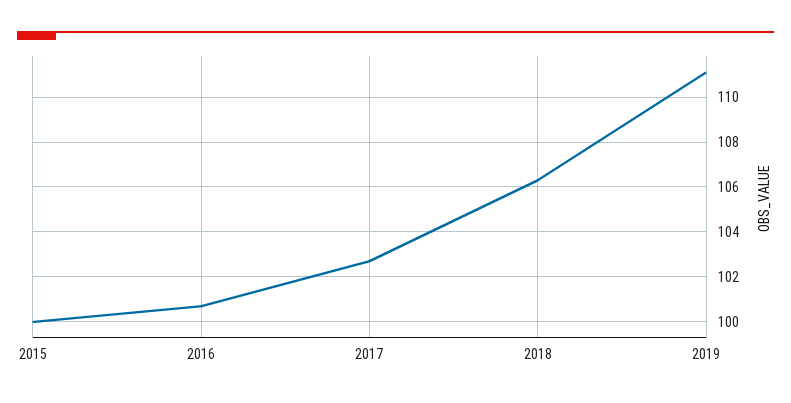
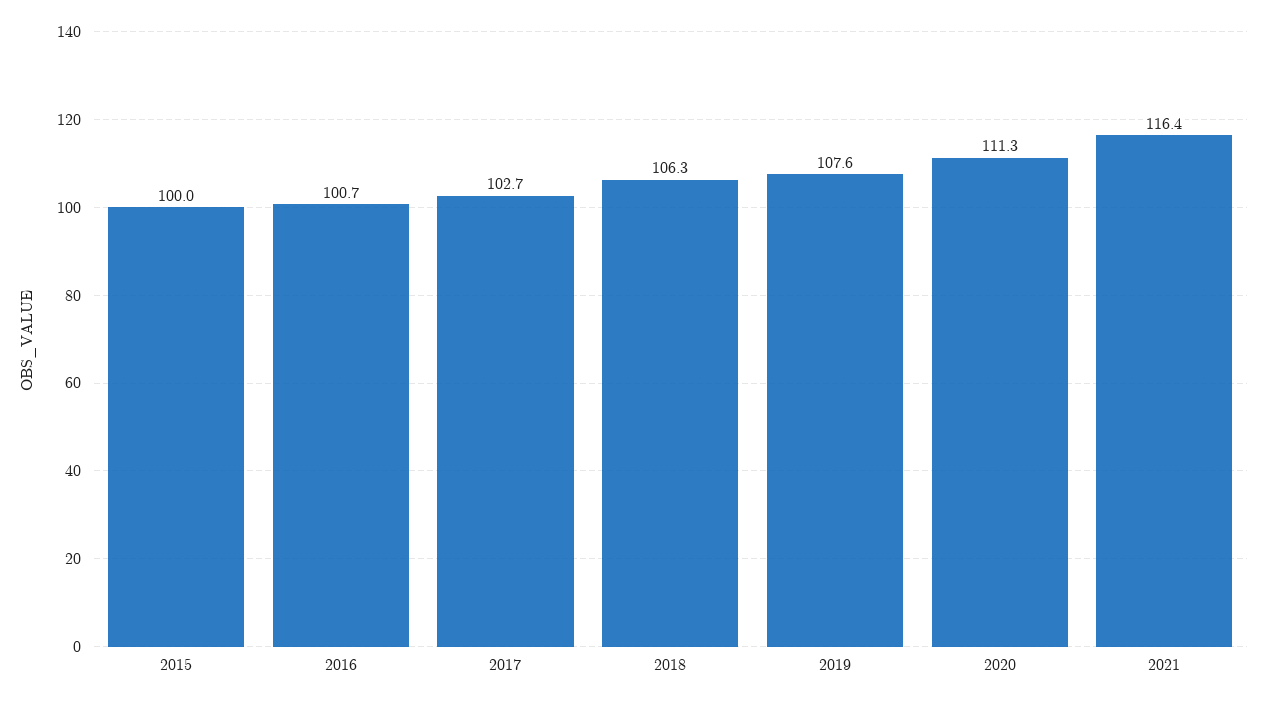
2019: 111 -> 107.6
2020: none -> 111.3
2021: none -> 116.4

